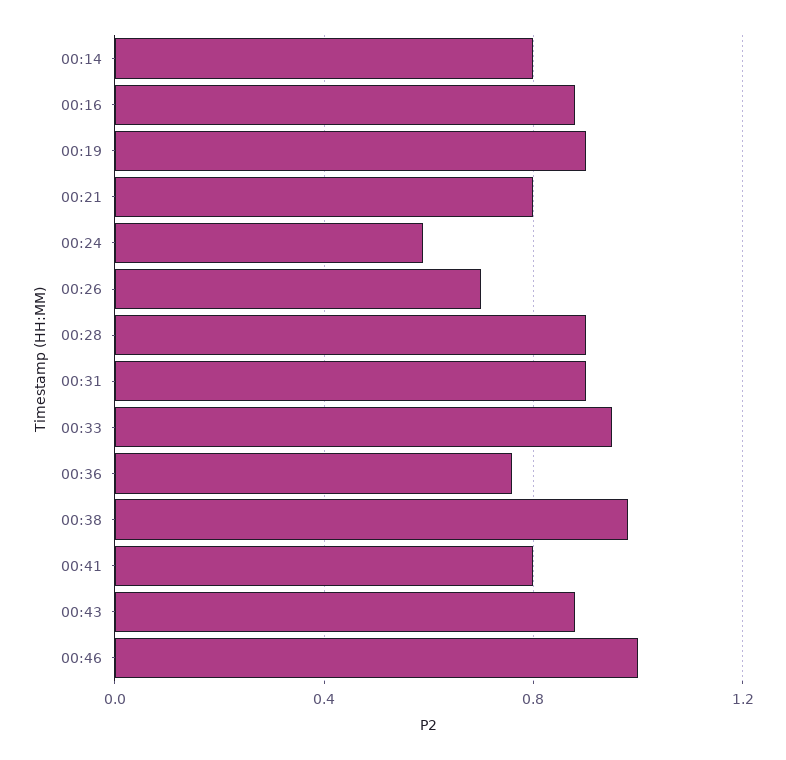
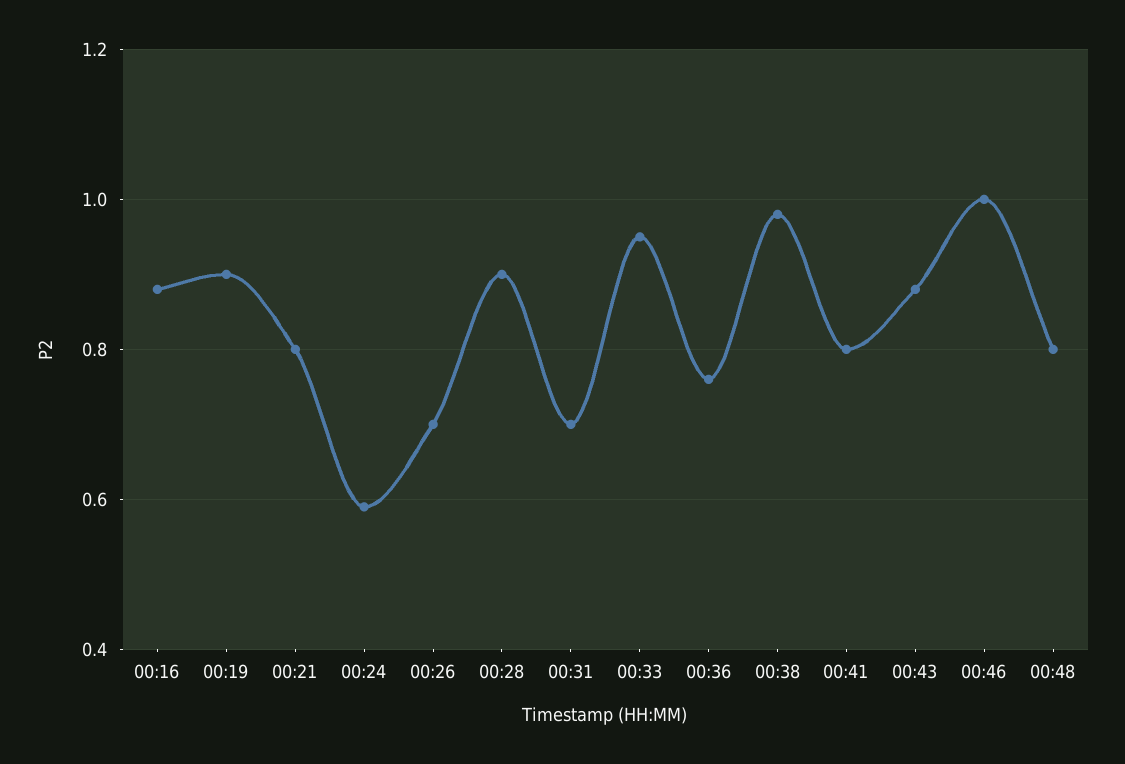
00:14: 0.8 -> none
00:31: 0.9 -> 0.7
00:48: none -> 0.8

